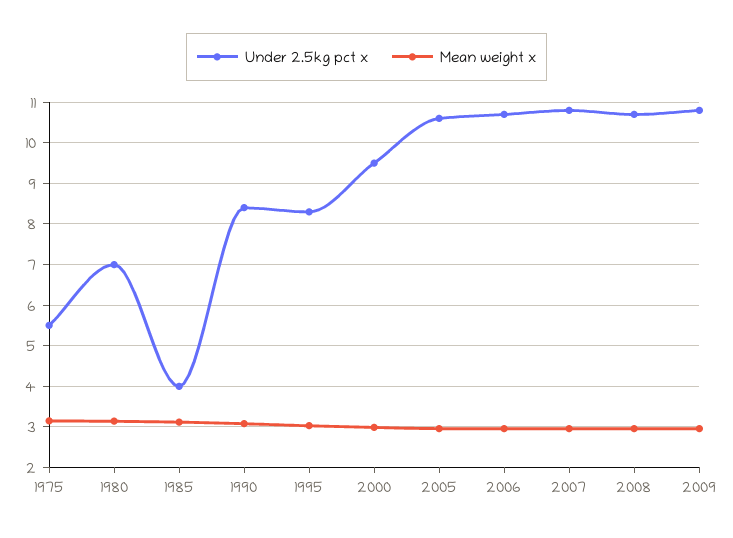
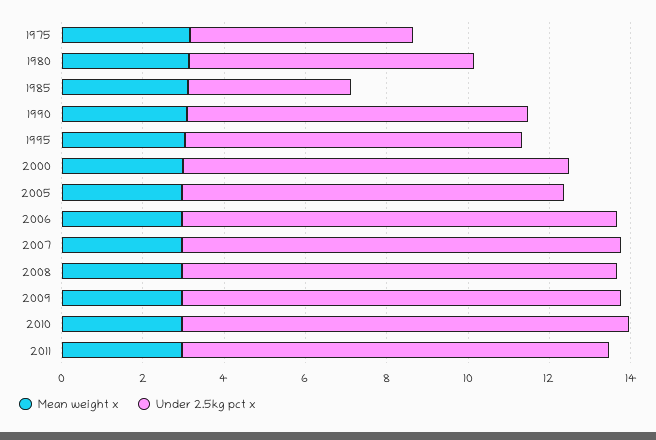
Under 2.5kg pct x, 2005: 10.6 -> 9.5
Mean weight x, 2010: none -> 3
Under 2.5kg pct x, 2010: none -> 11
Mean weight x, 2011: none -> 3
Under 2.5kg pct x, 2011: none -> 10.5

